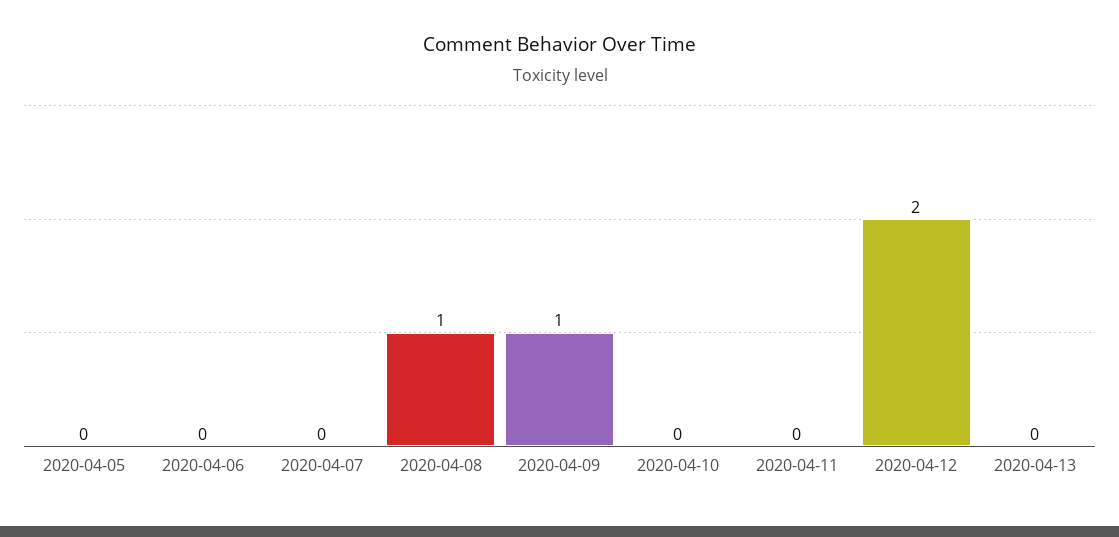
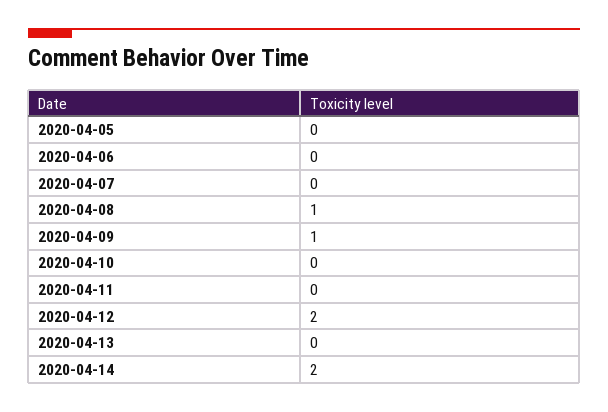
2020-04-14: none -> 2

